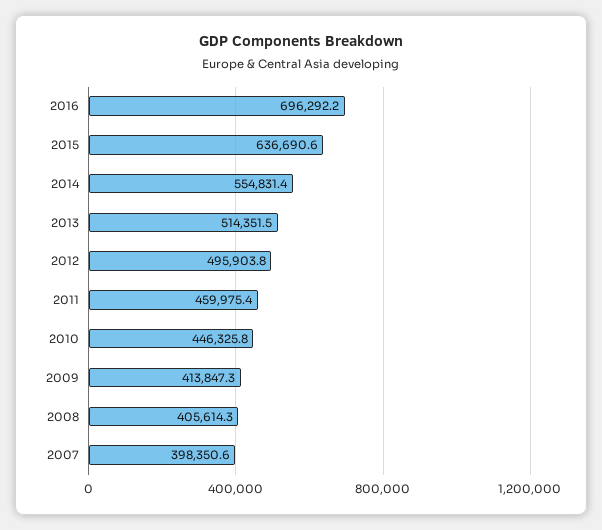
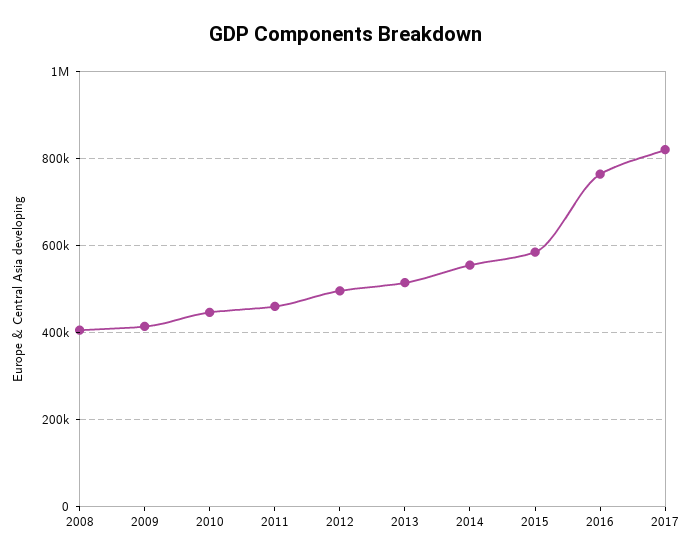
2016: 696292.2 -> 760000
2015: 636690.6 -> 580000
2007: 398350.6 -> none
2017: none -> 820000

